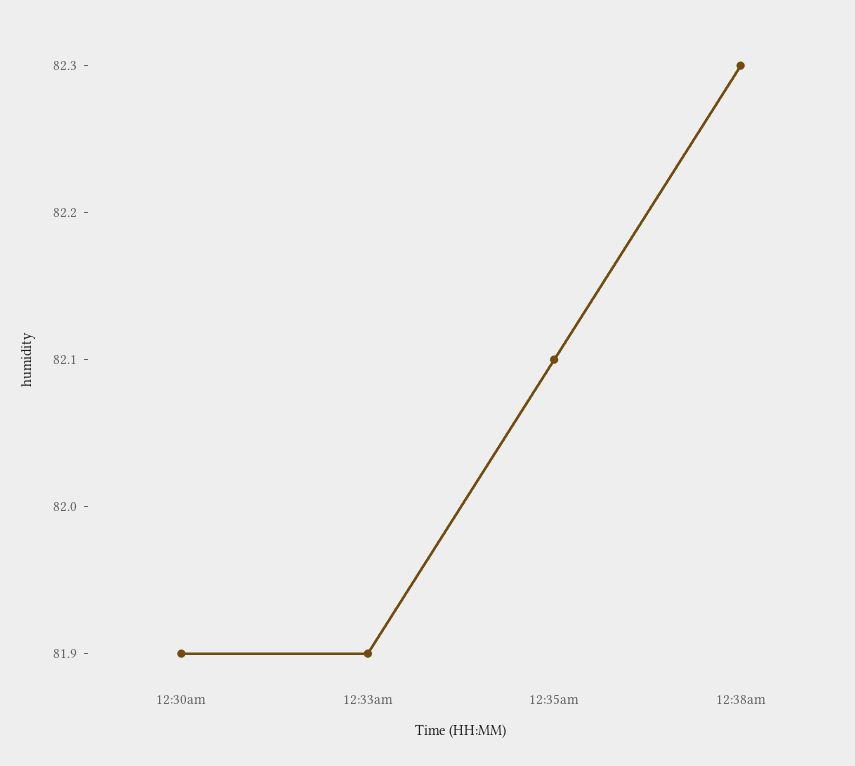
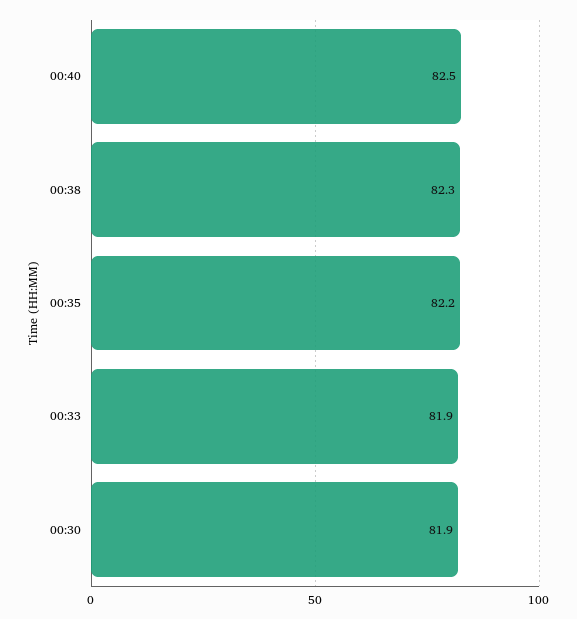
12:35am: 82.1 -> 82.2
00:40: none -> 82.5

